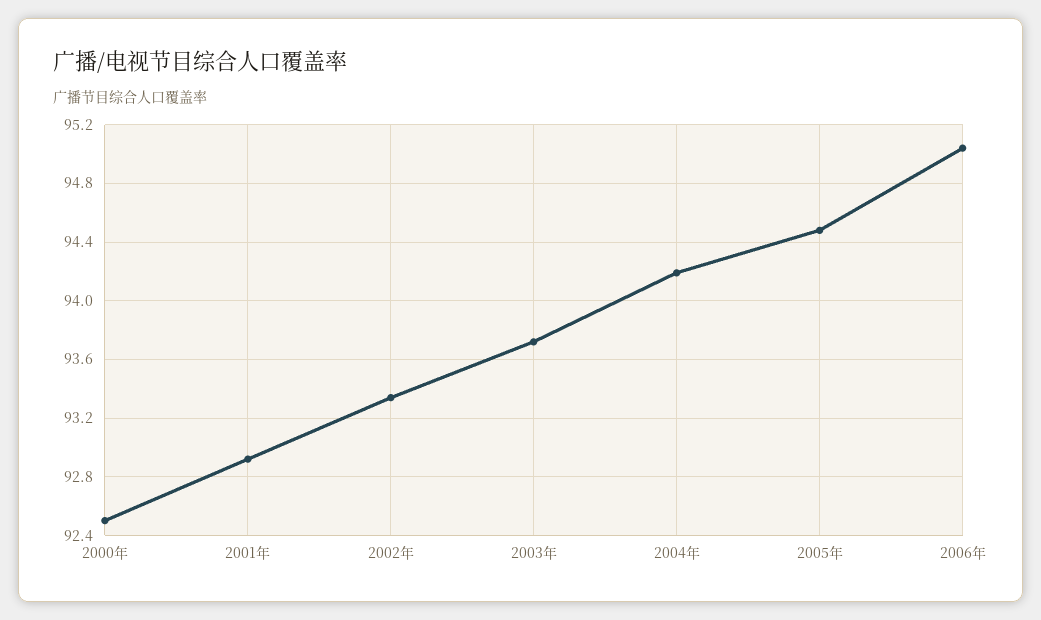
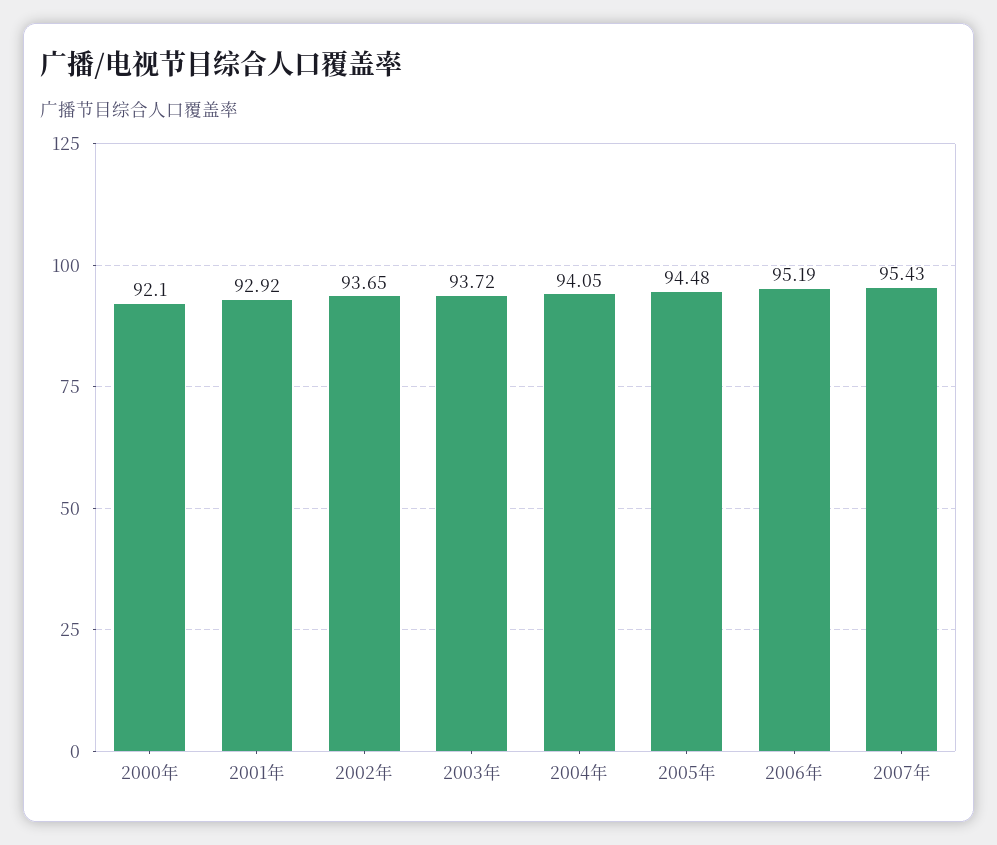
2000年: 92.5 -> 92.1
2002年: 93.35 -> 93.65
2004年: 94.2 -> 94.05
2006年: 95.05 -> 95.19
2007年: none -> 95.43

